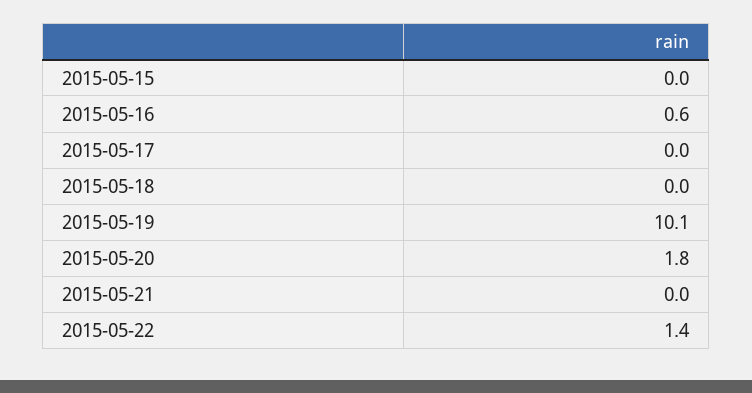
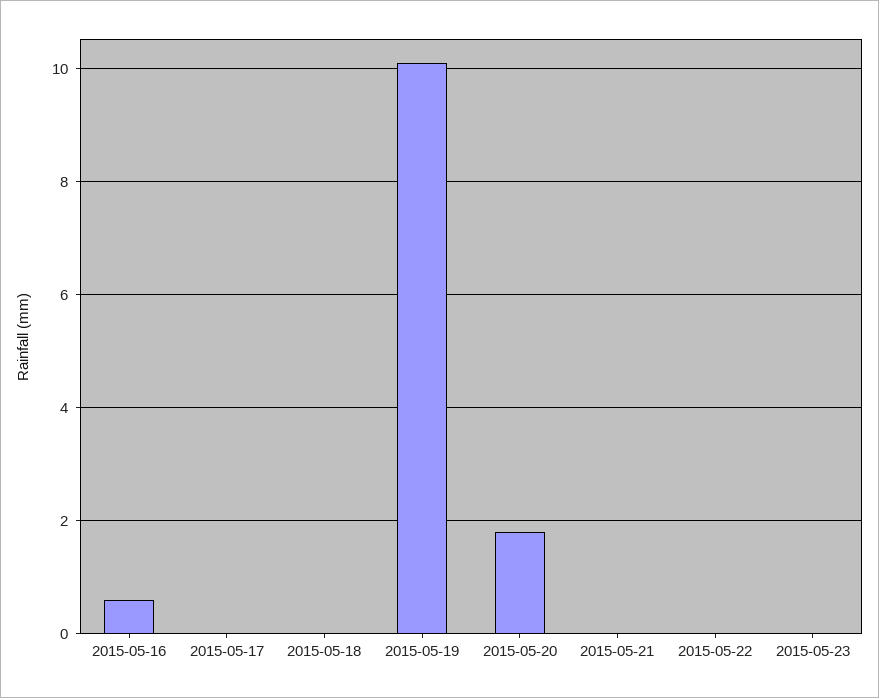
2015-05-15: 0 -> none
2015-05-22: 1.4 -> 0
2015-05-23: none -> 0

